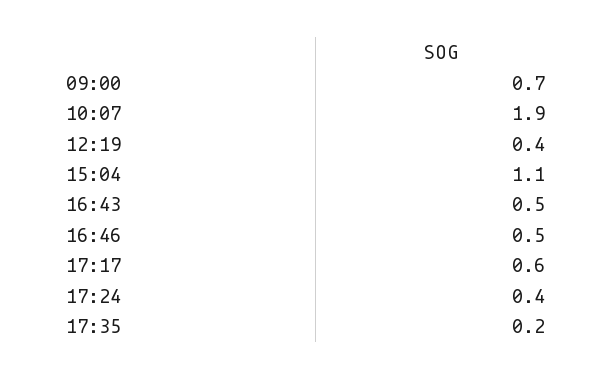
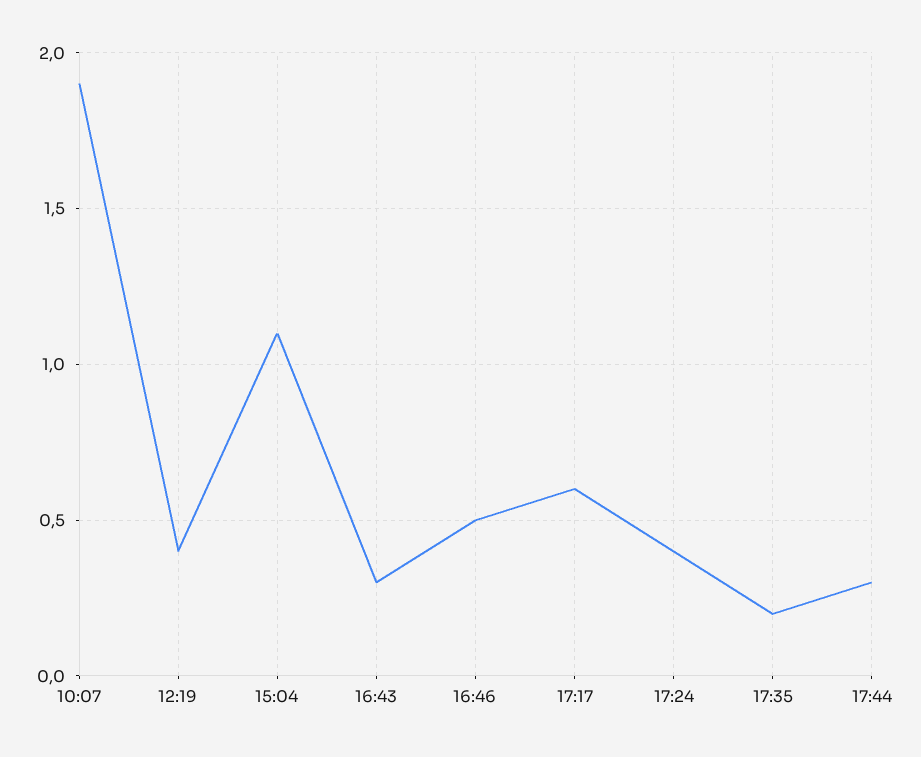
09:00: 0.7 -> none
16:43: 0.5 -> 0.3
17:44: none -> 0.3

